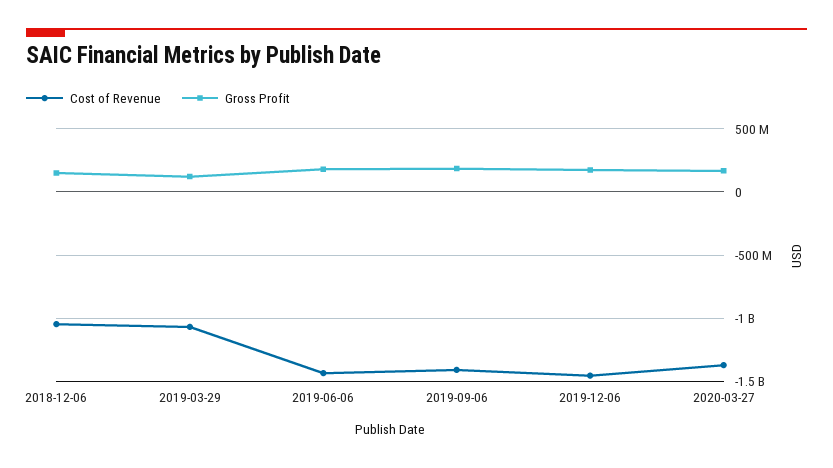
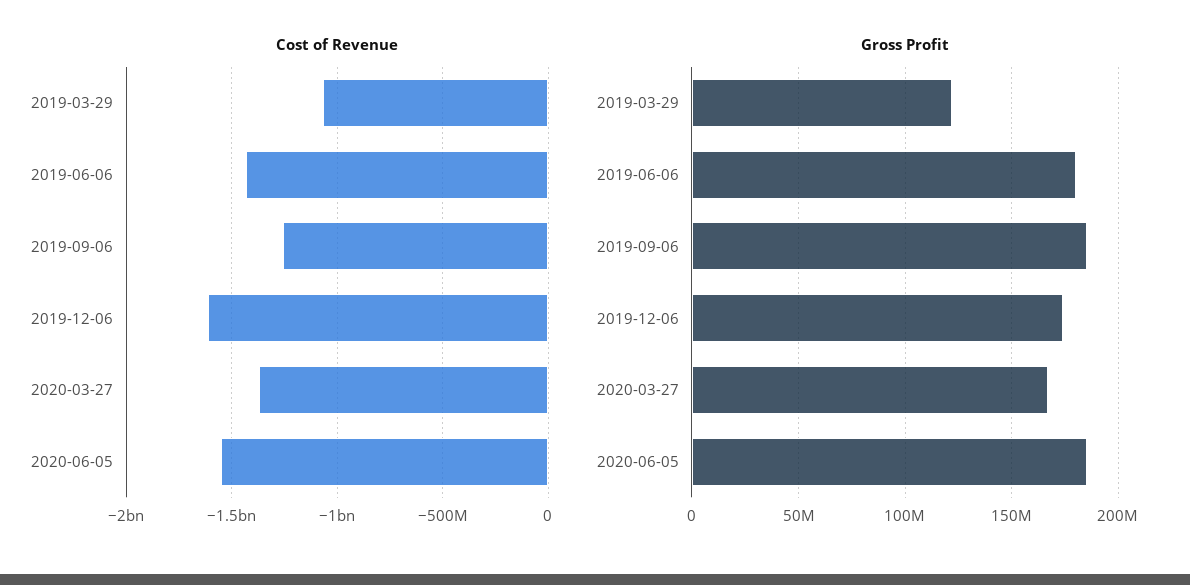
Cost of Revenue, 2018-12-06: -1050000000 -> none
Gross Profit, 2018-12-06: 150000000 -> none
Cost of Revenue, 2019-09-06: -1400000000 -> -1250000000
Cost of Revenue, 2019-12-06: -1450000000 -> -1600000000
Cost of Revenue, 2020-06-05: none -> -1550000000
Gross Profit, 2020-06-05: none -> 185000000

